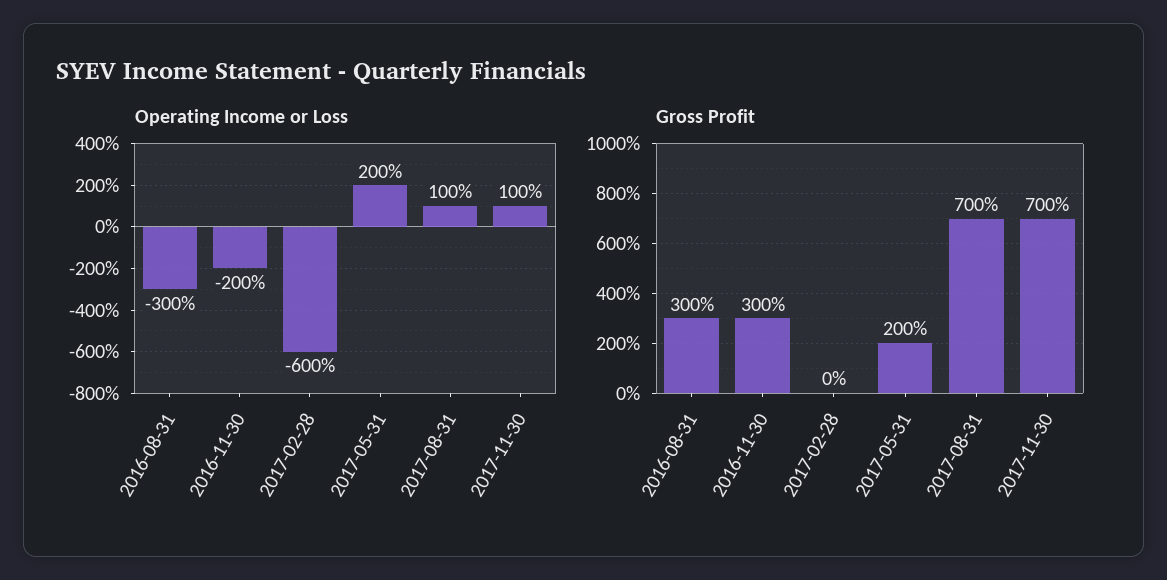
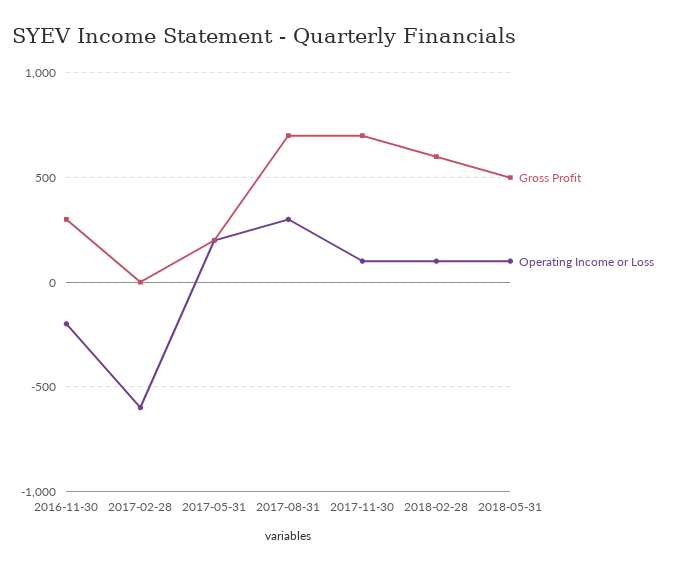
Operating Income or Loss, 2016-08-31: -300 -> none
Operating Income or Loss, 2017-08-31: 100 -> 300
Gross Profit, 2016-08-31: 300 -> none
Gross Profit, 2018-02-28: none -> 600
Operating Income or Loss, 2018-02-28: none -> 100
Gross Profit, 2018-05-31: none -> 500
Operating Income or Loss, 2018-05-31: none -> 100

